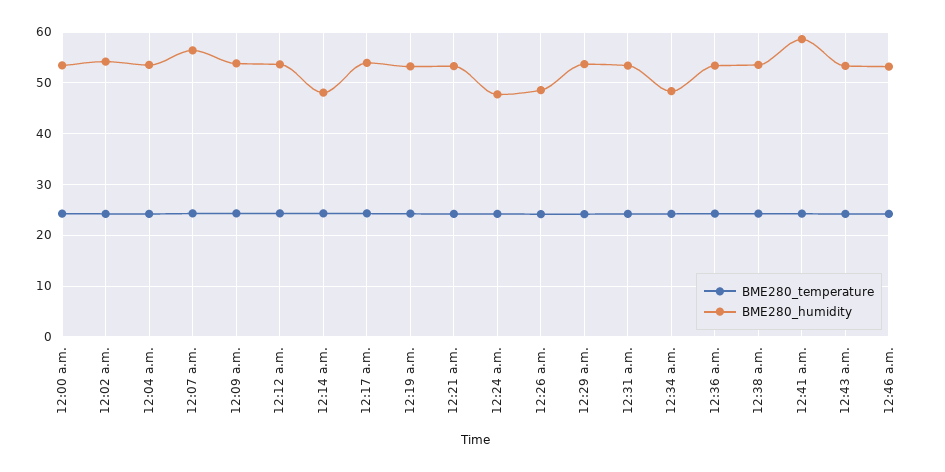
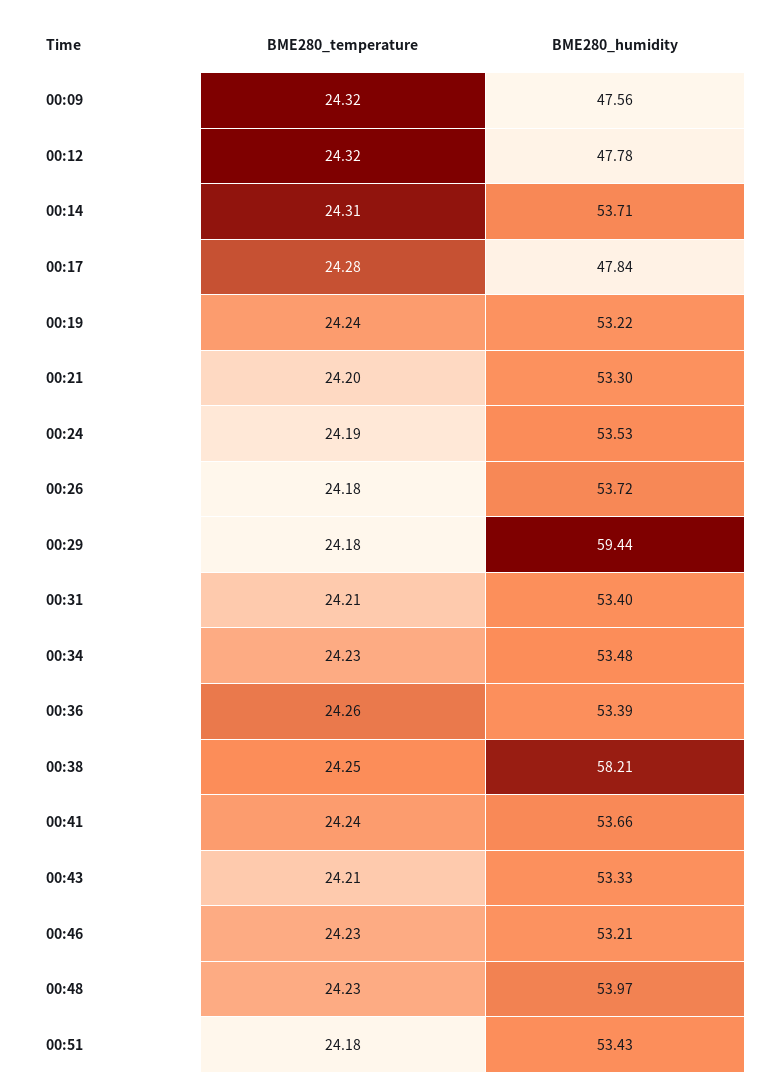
BME280_temperature, 12:00 a.m.: 24 -> none
BME280_humidity, 12:00 a.m.: 54 -> none
BME280_temperature, 12:02 a.m.: 24 -> none
BME280_humidity, 12:02 a.m.: 54 -> none
BME280_temperature, 12:04 a.m.: 24 -> none
BME280_humidity, 12:04 a.m.: 54 -> none
BME280_temperature, 12:07 a.m.: 24 -> none
BME280_humidity, 12:07 a.m.: 56 -> none
BME280_humidity, 12:09 a.m.: 54 -> 47.56
BME280_humidity, 12:12 a.m.: 54 -> 47.78
BME280_humidity, 12:14 a.m.: 48 -> 53.71
BME280_humidity, 12:17 a.m.: 54 -> 47.84
BME280_humidity, 12:24 a.m.: 48 -> 53.53
BME280_humidity, 12:26 a.m.: 48 -> 53.72
BME280_humidity, 12:29 a.m.: 54 -> 59.44
BME280_humidity, 12:34 a.m.: 48 -> 53.48
BME280_humidity, 12:38 a.m.: 54 -> 58.21
BME280_humidity, 12:41 a.m.: 58 -> 53.66
BME280_temperature, 00:48: none -> 24.23
BME280_humidity, 00:48: none -> 53.97
BME280_temperature, 00:51: none -> 24.18
BME280_humidity, 00:51: none -> 53.43

